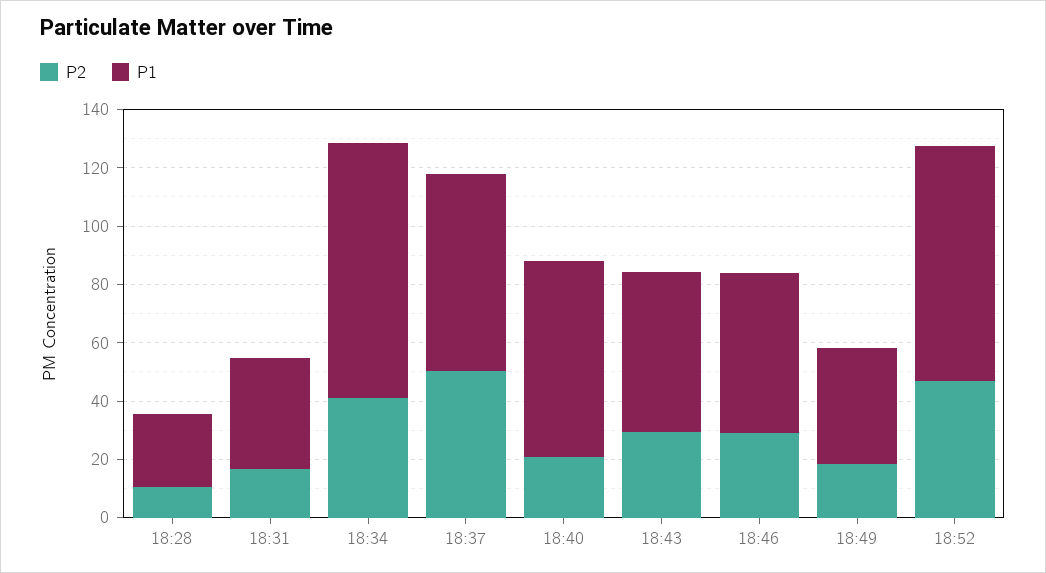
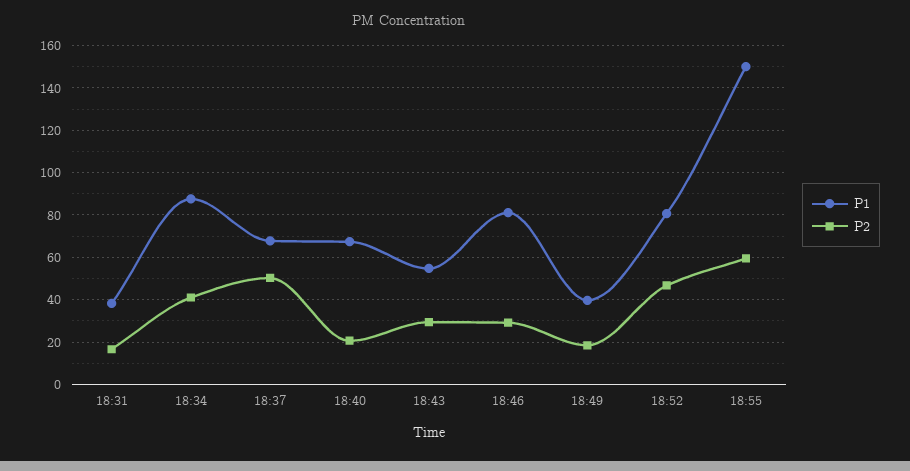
P2, 18:28: 10 -> none
P1, 18:28: 25 -> none
P1, 18:46: 55 -> 80
P1, 18:55: none -> 150
P2, 18:55: none -> 60

